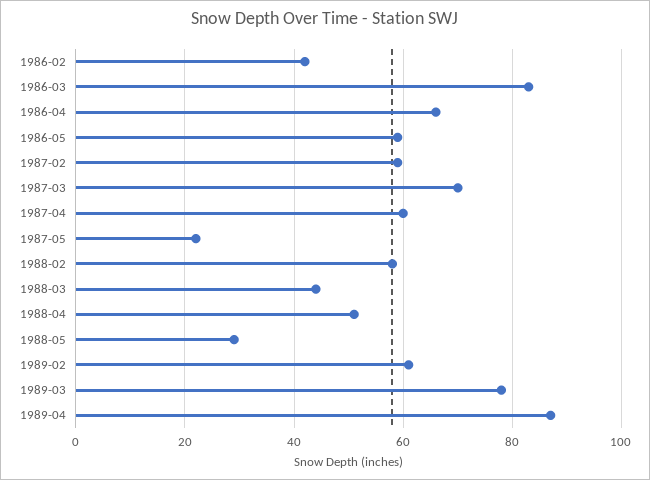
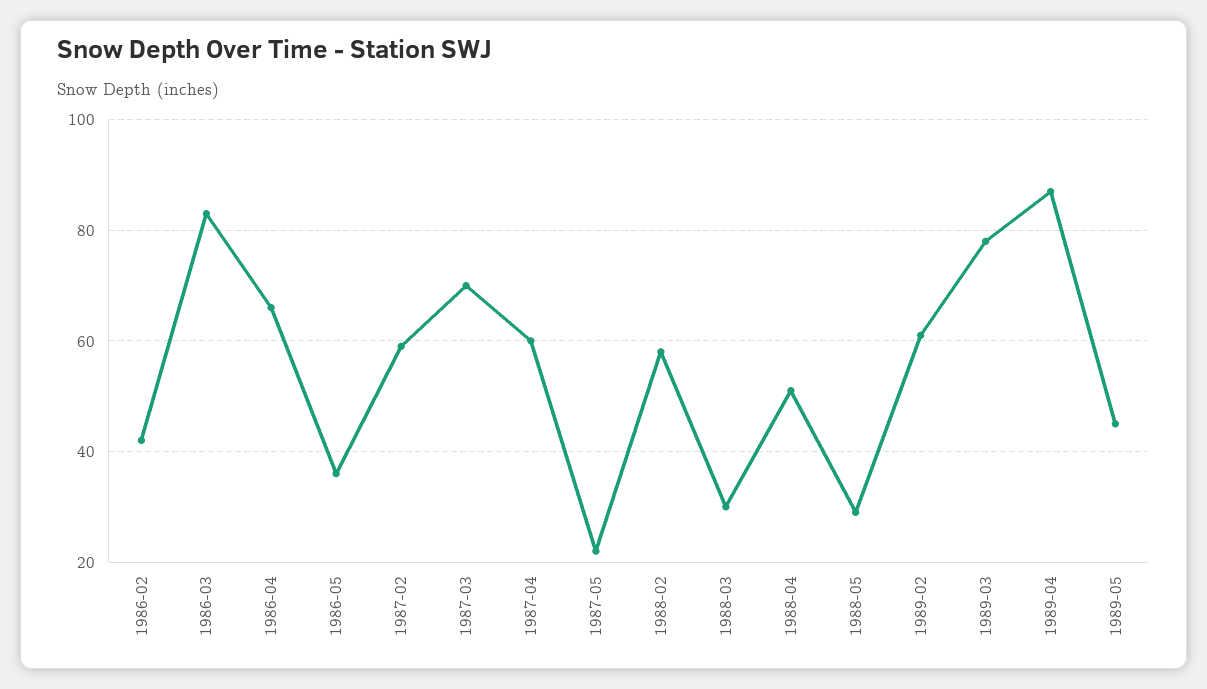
1986-05: 60 -> 35
1988-03: 45 -> 30
1989-05: none -> 45

